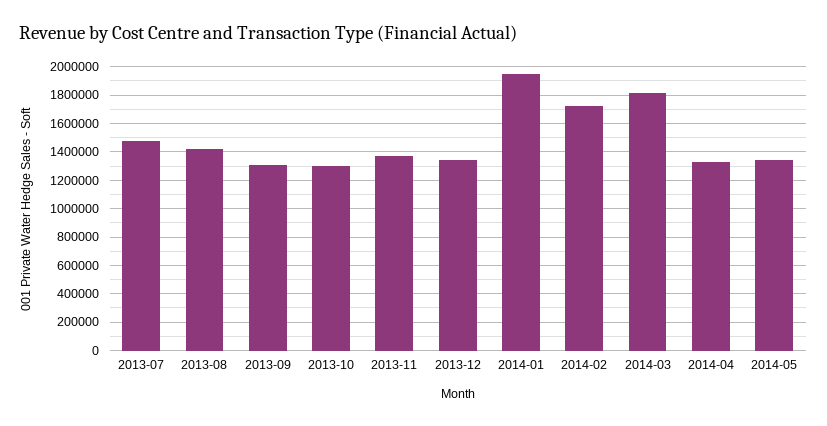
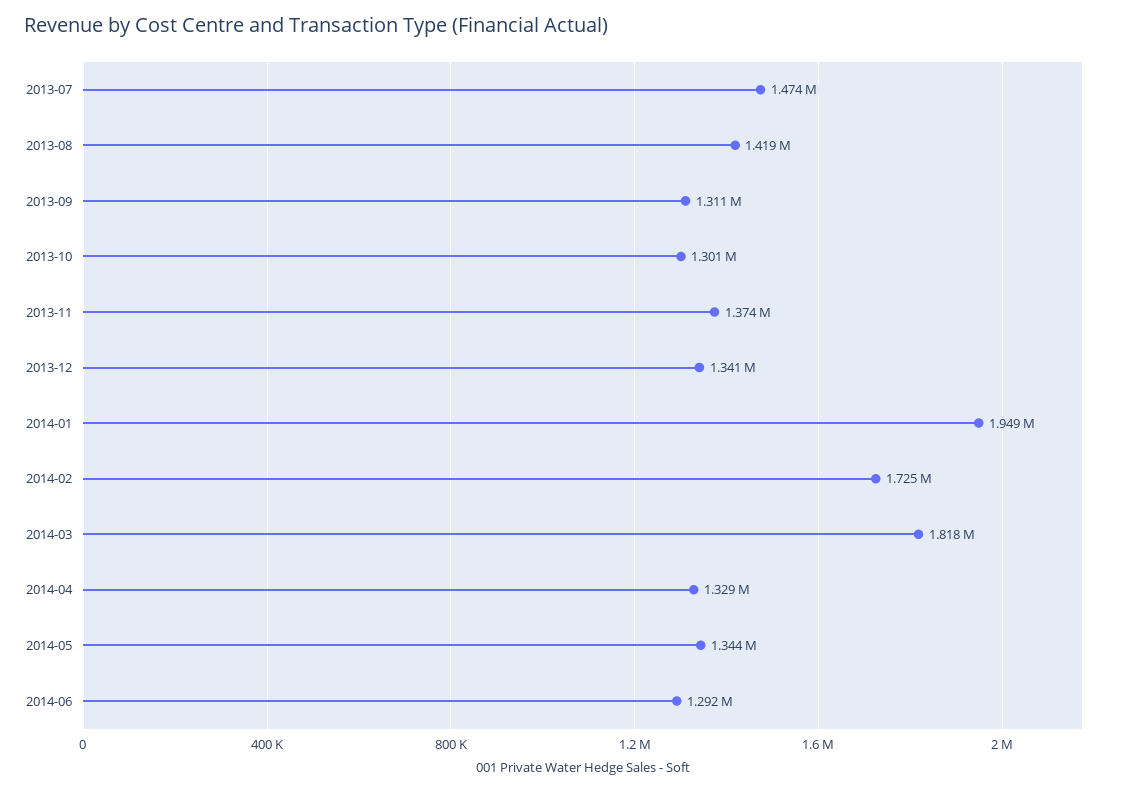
2014-06: none -> 1292000

